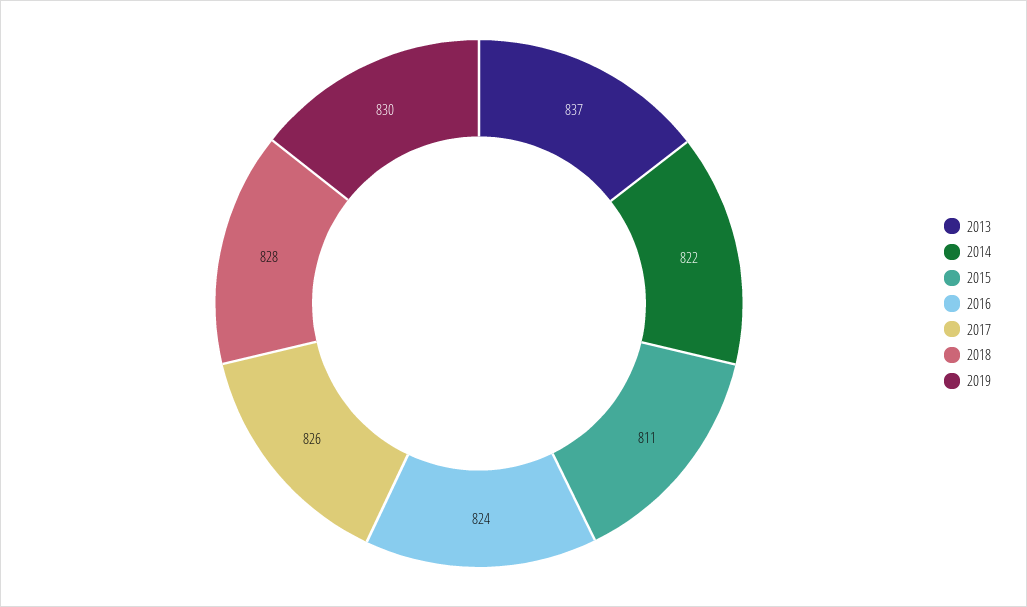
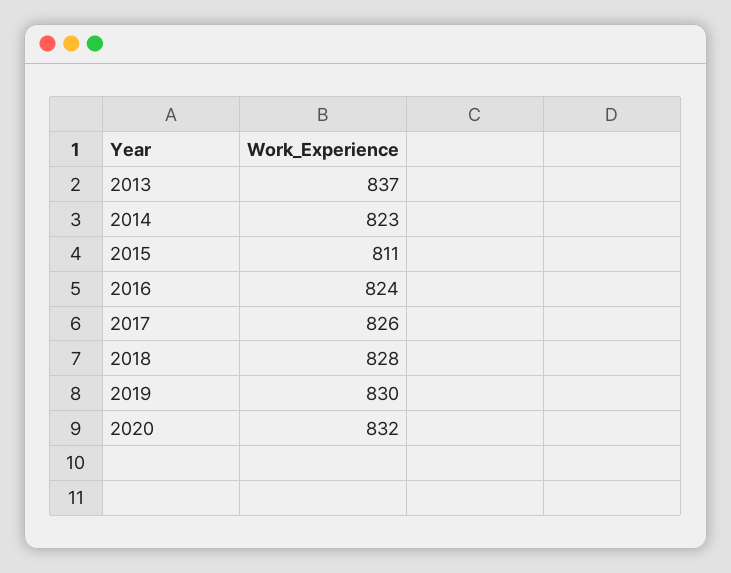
2014: 822 -> 823
2020: none -> 832

